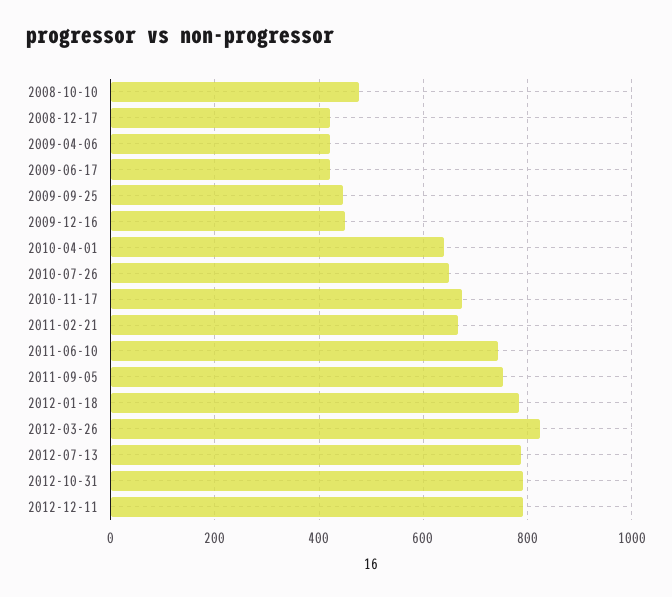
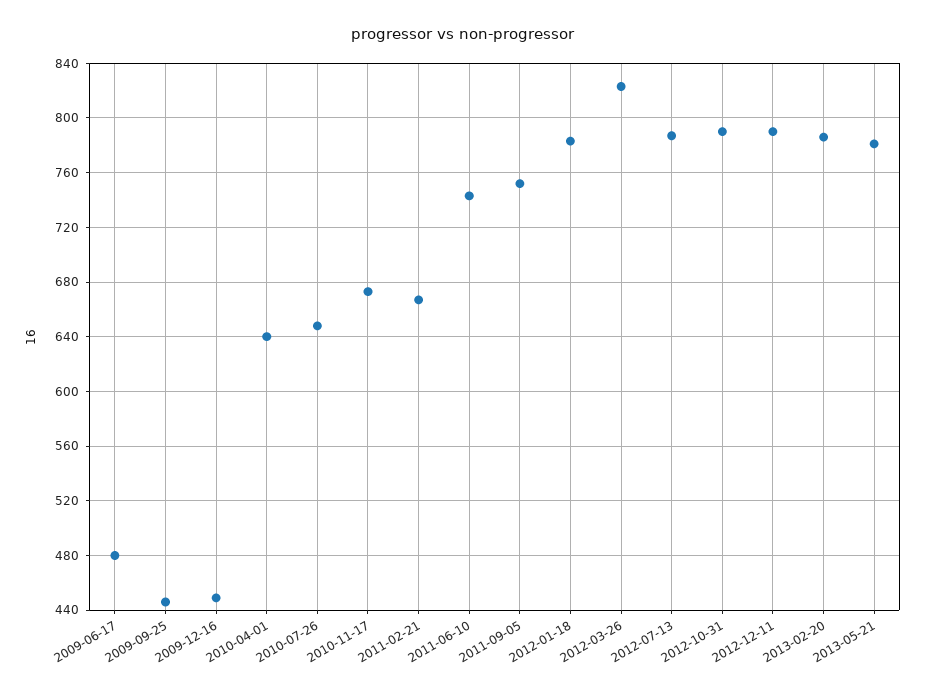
2008-10-10: 480 -> none
2008-12-17: 420 -> none
2009-04-06: 420 -> none
2009-06-17: 420 -> 480
2013-02-20: none -> 785
2013-05-21: none -> 780

